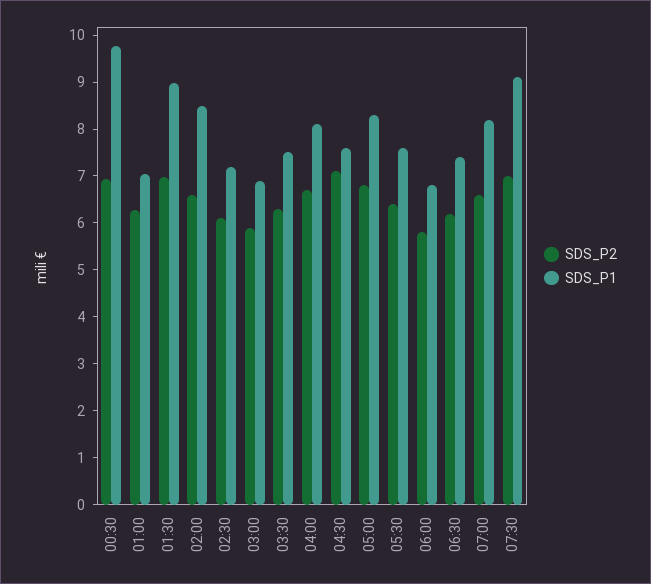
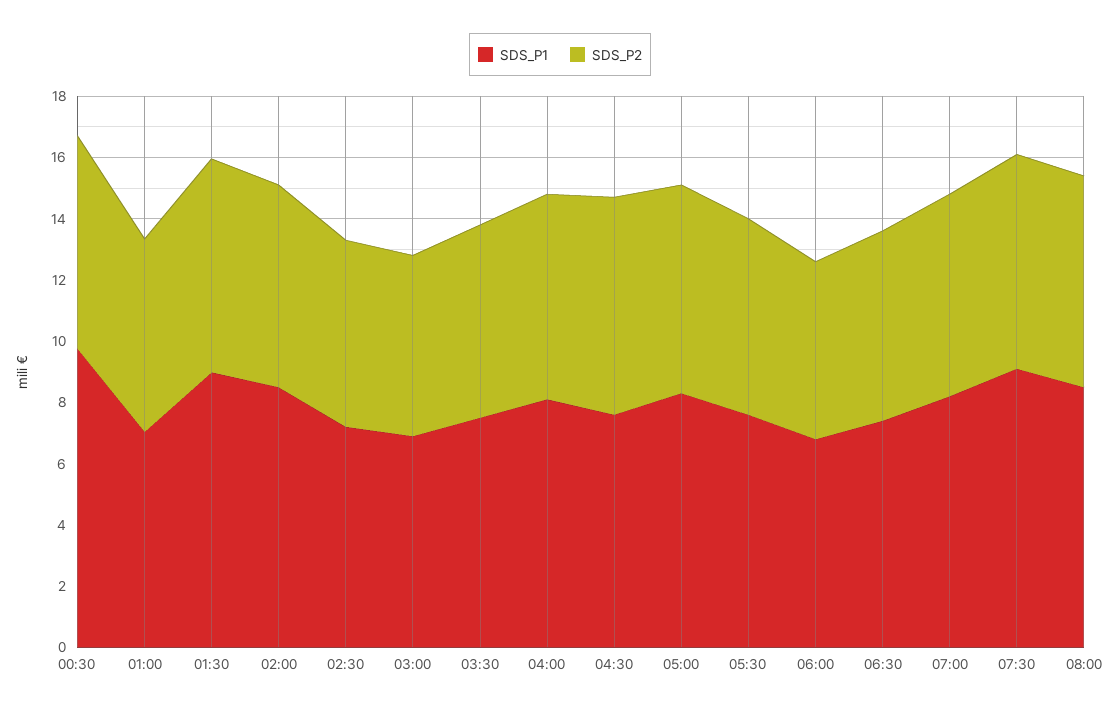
SDS_P1, 08:00: none -> 8.5
SDS_P2, 08:00: none -> 7

